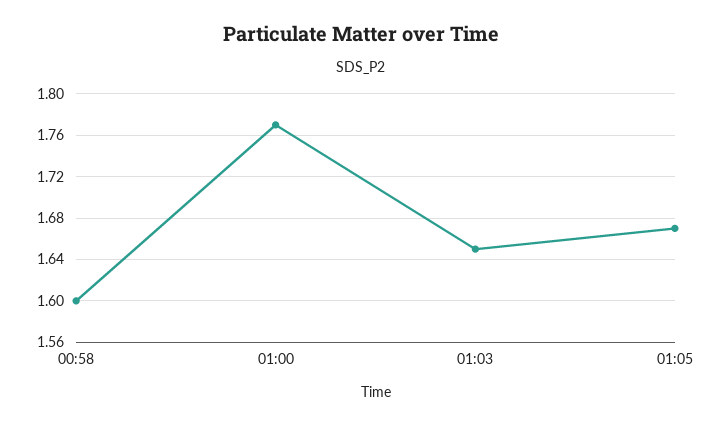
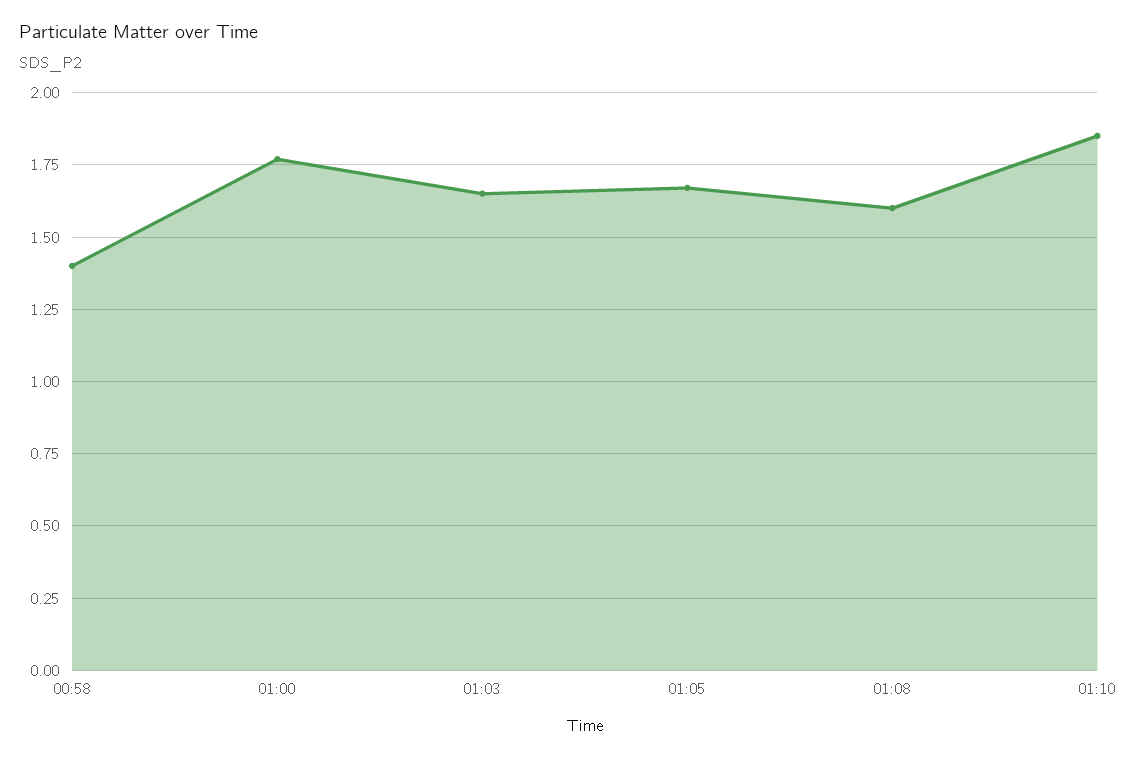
00:58: 1.6 -> 1.4
01:08: none -> 1.6
01:10: none -> 1.85

